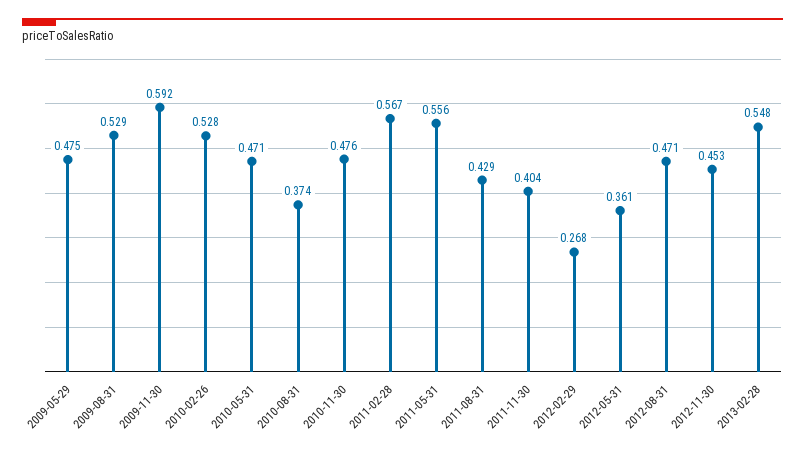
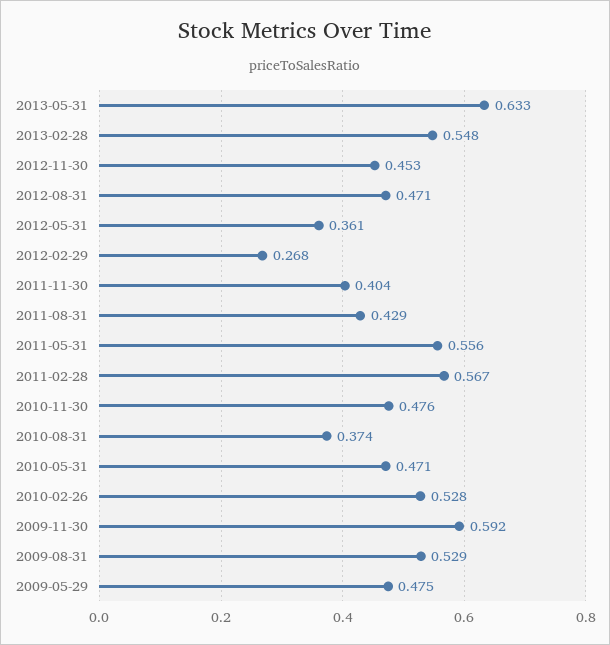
2013-05-31: none -> 0.633

